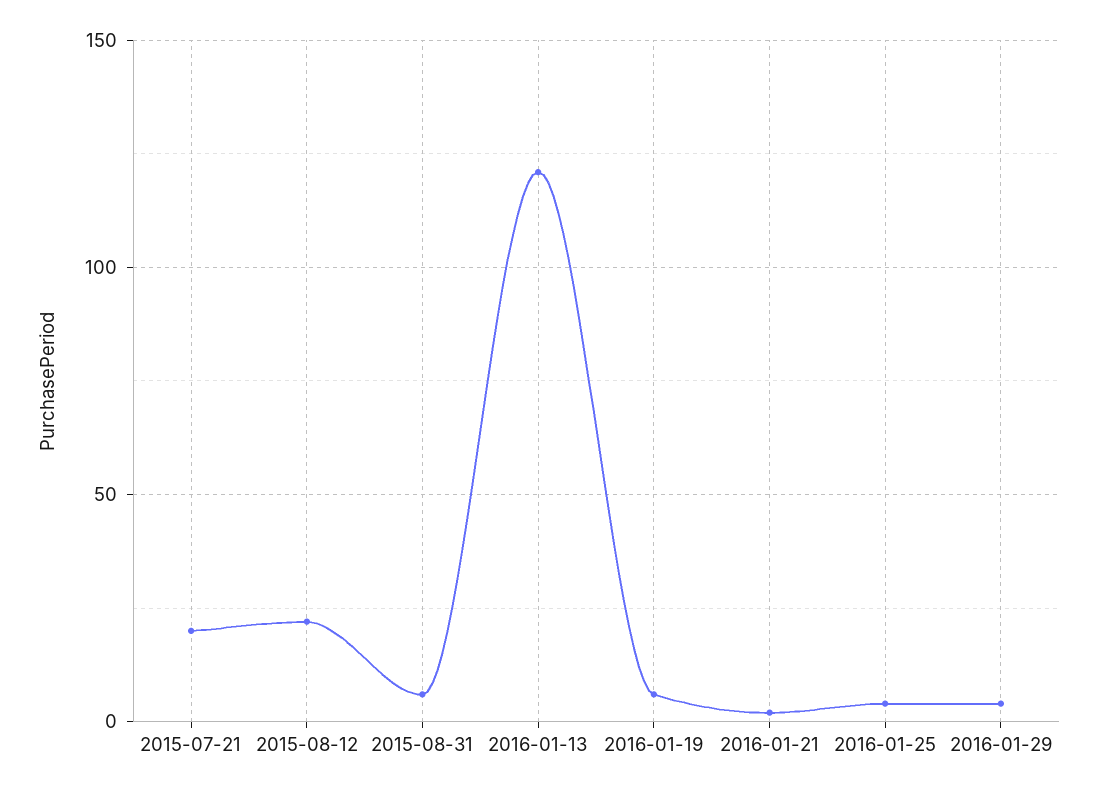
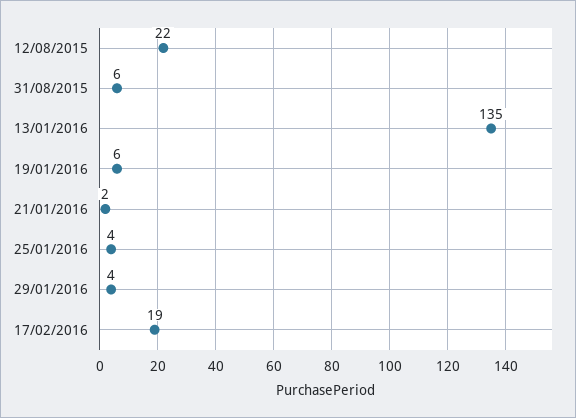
2015-07-21: 20 -> none
2016-01-13: 120 -> 135
17/02/2016: none -> 19

